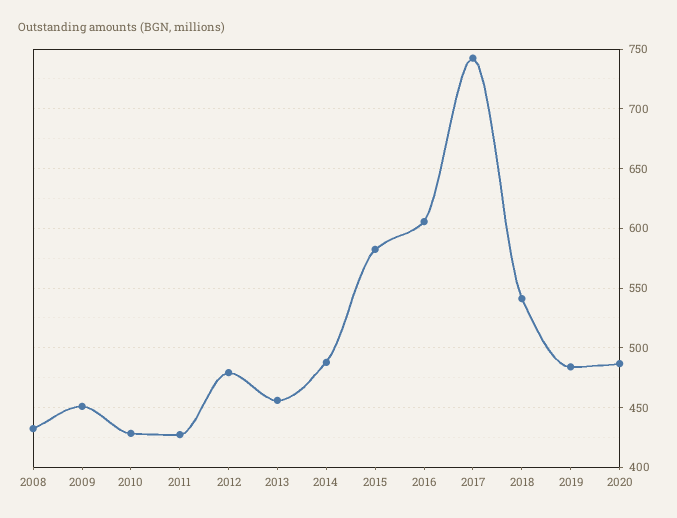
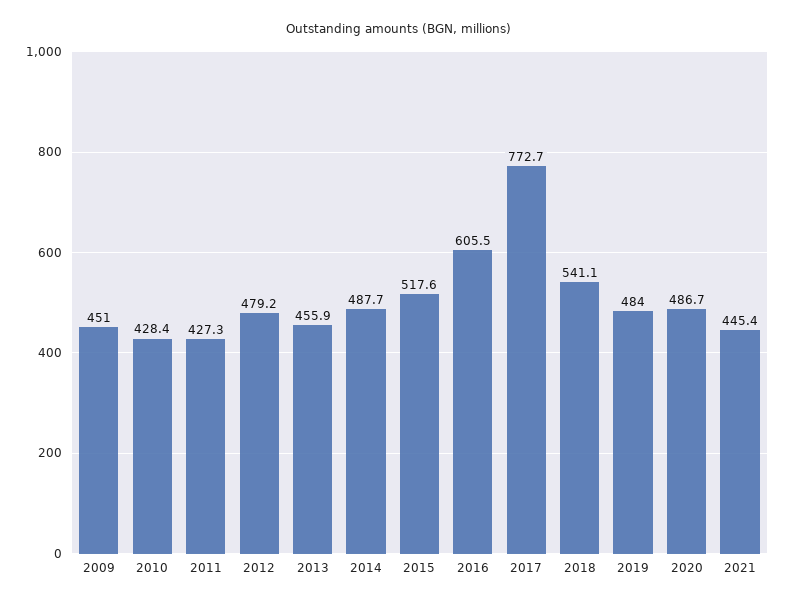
2008: 430 -> none
2015: 580 -> 517.6
2017: 740 -> 772.7
2021: none -> 445.4

